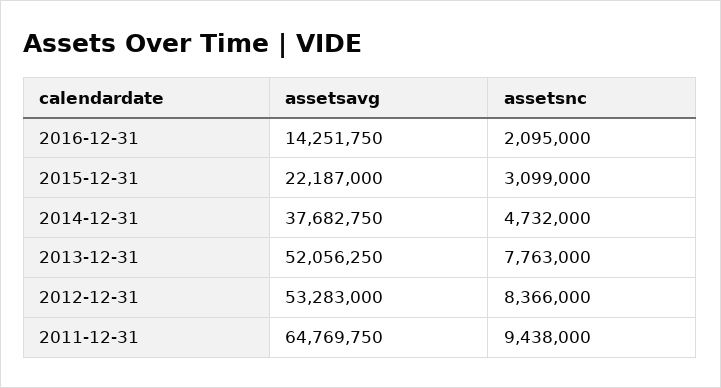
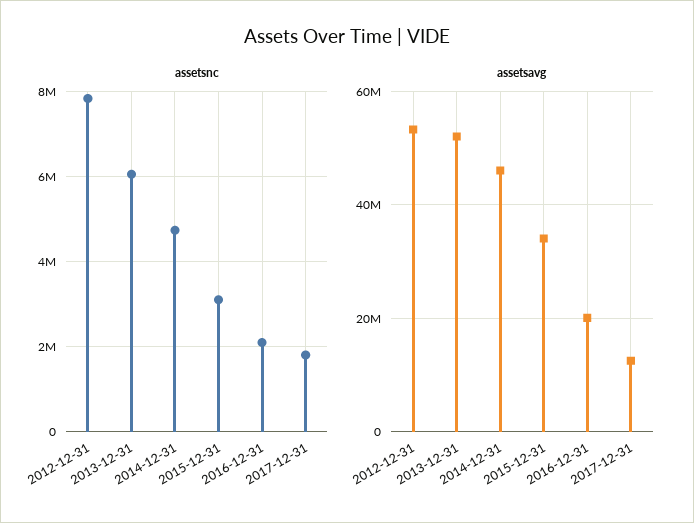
assetsavg, 2016-12-31: 14251750 -> 20000000
assetsavg, 2015-12-31: 22187000 -> 34000000
assetsavg, 2014-12-31: 37682750 -> 46000000
assetsnc, 2013-12-31: 7763000 -> 6000000
assetsnc, 2012-12-31: 8366000 -> 7800000
assetsavg, 2011-12-31: 64769750 -> none
assetsnc, 2011-12-31: 9438000 -> none
assetsnc, 2017-12-31: none -> 1800000
assetsavg, 2017-12-31: none -> 12000000

